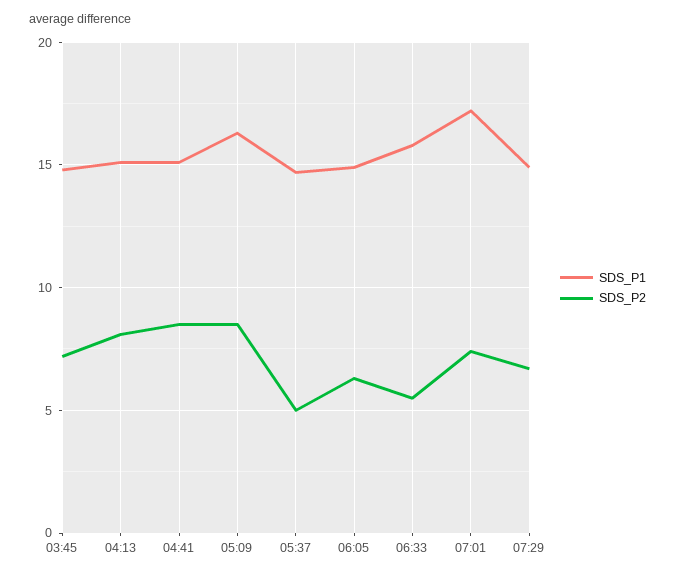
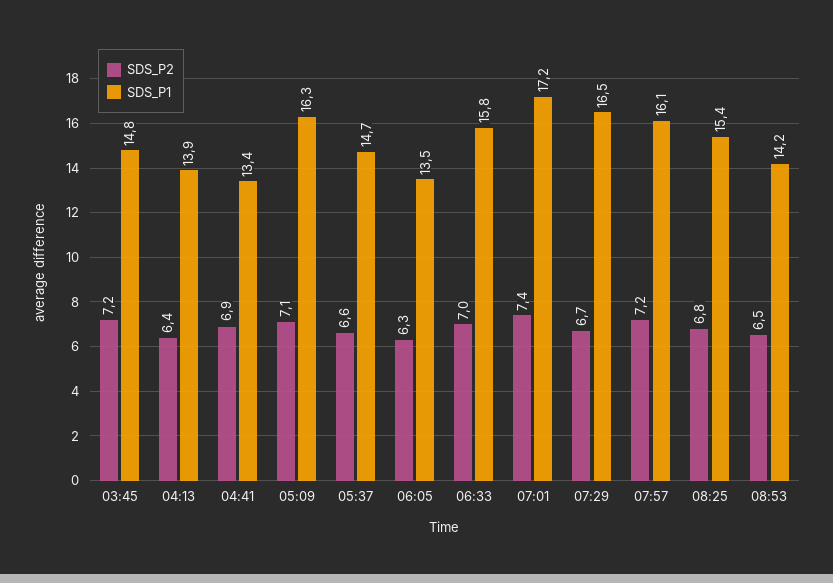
SDS_P1, 04:13: 15 -> 13.9
SDS_P2, 04:13: 8 -> 6.4
SDS_P1, 04:41: 15 -> 13.4
SDS_P2, 04:41: 8.5 -> 6.9
SDS_P2, 05:09: 8.5 -> 7.1
SDS_P2, 05:37: 5 -> 6.6
SDS_P1, 06:05: 15 -> 13.5
SDS_P2, 06:33: 5.5 -> 7
SDS_P1, 07:29: 15 -> 16.5
SDS_P2, 07:57: none -> 7.2
SDS_P1, 07:57: none -> 16.1
SDS_P2, 08:25: none -> 6.8
SDS_P1, 08:25: none -> 15.4
SDS_P2, 08:53: none -> 6.5
SDS_P1, 08:53: none -> 14.2

